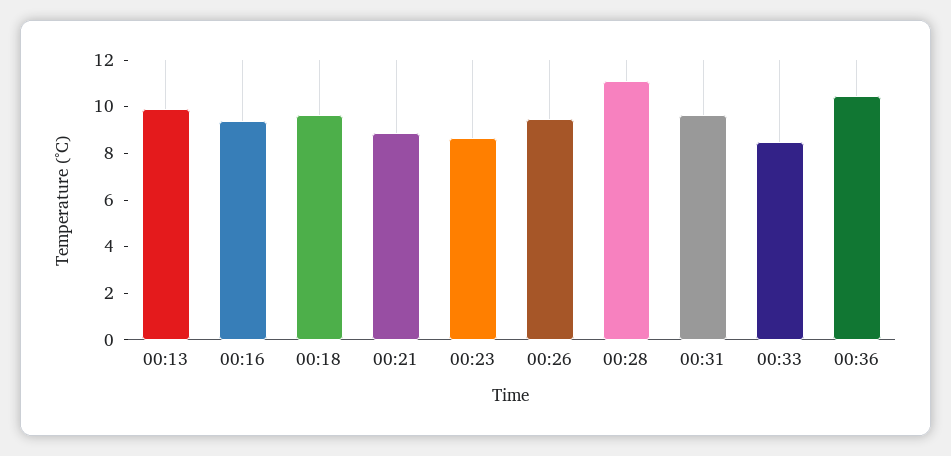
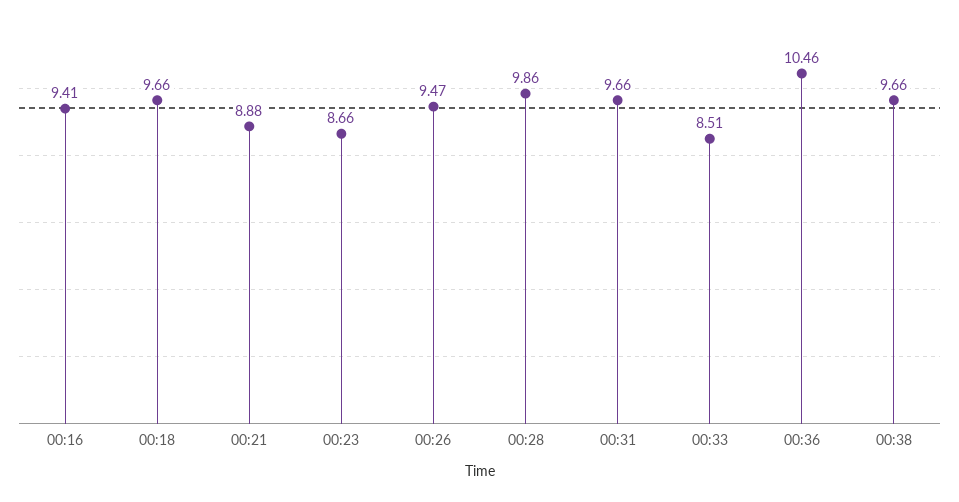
00:13: 10 -> none
00:28: 11 -> 9.86
00:38: none -> 9.66

